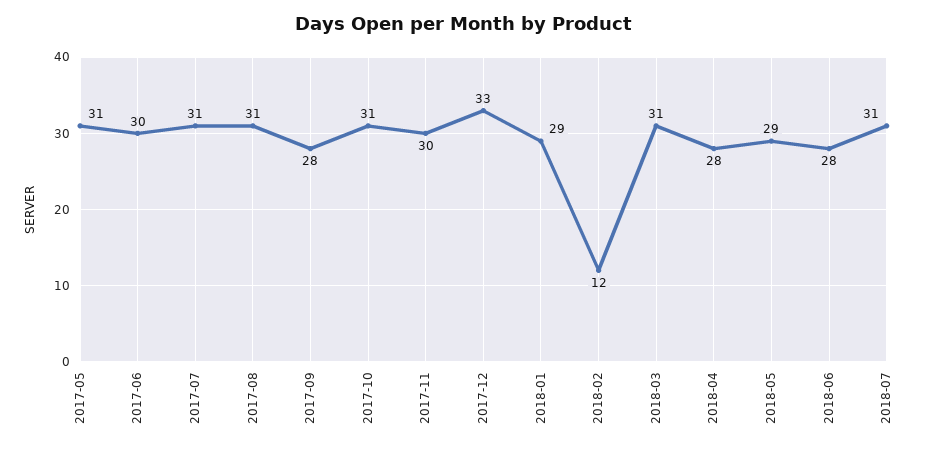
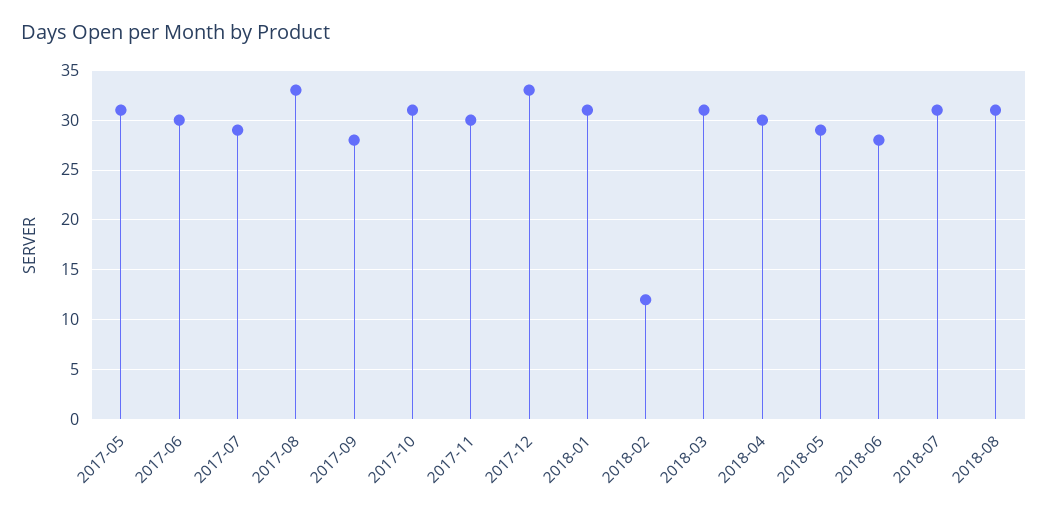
2017-07: 31 -> 29
2017-08: 31 -> 33
2018-01: 29 -> 31
2018-04: 28 -> 30
2018-08: none -> 31

